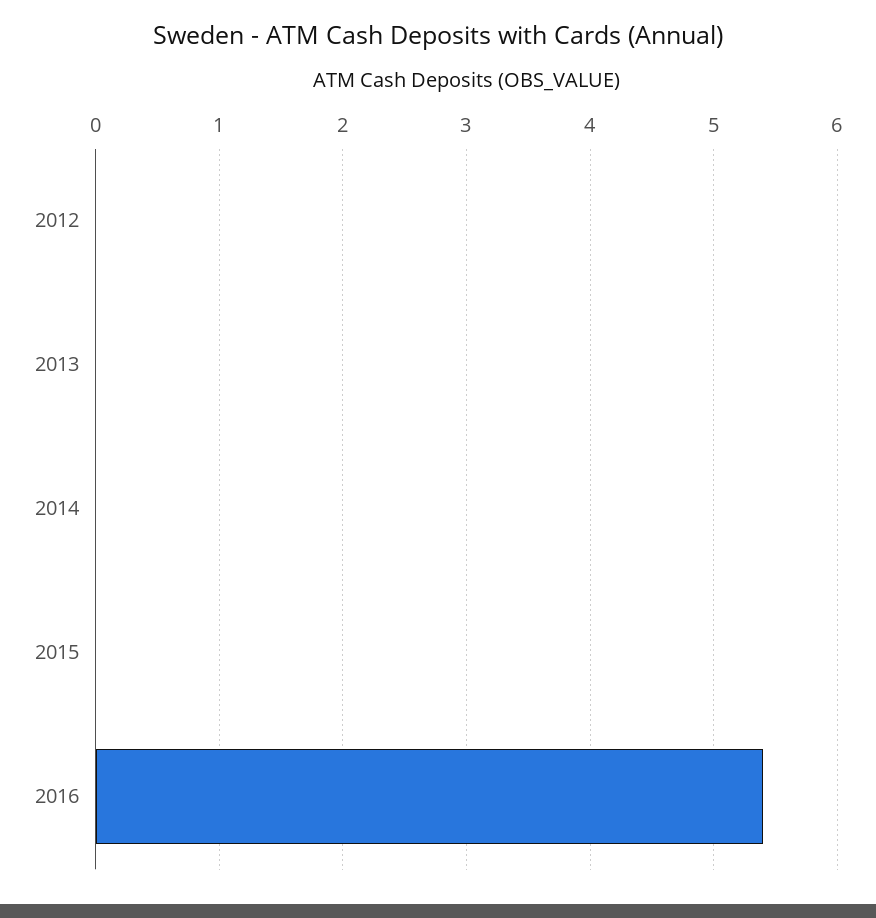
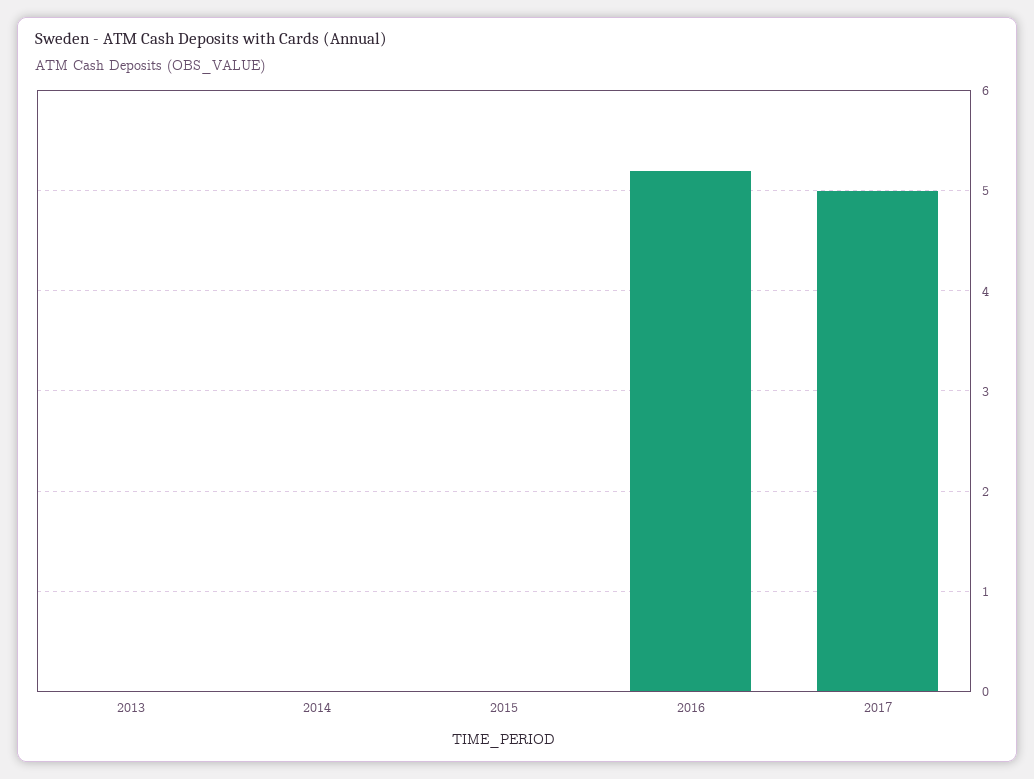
2012: 0 -> none
2016: 5.4 -> 5.2
2017: none -> 5

